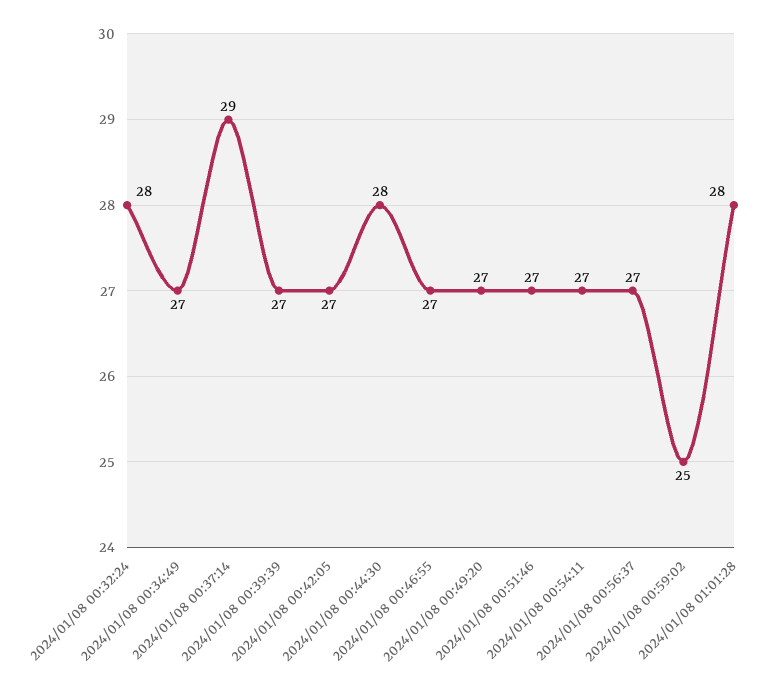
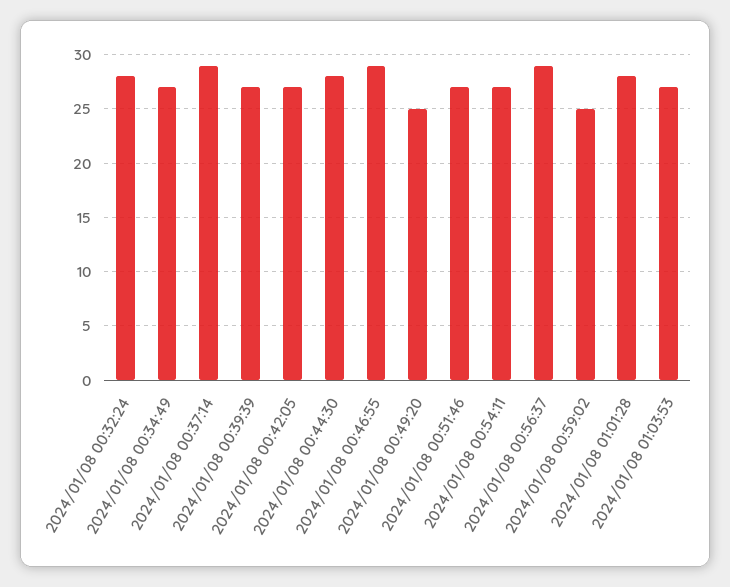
2024/01/08 00:46:55: 27 -> 29
2024/01/08 00:49:20: 27 -> 25
2024/01/08 00:56:37: 27 -> 29
2024/01/08 01:03:53: none -> 27

